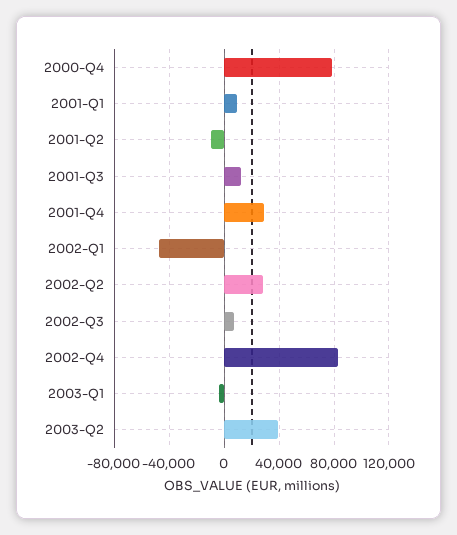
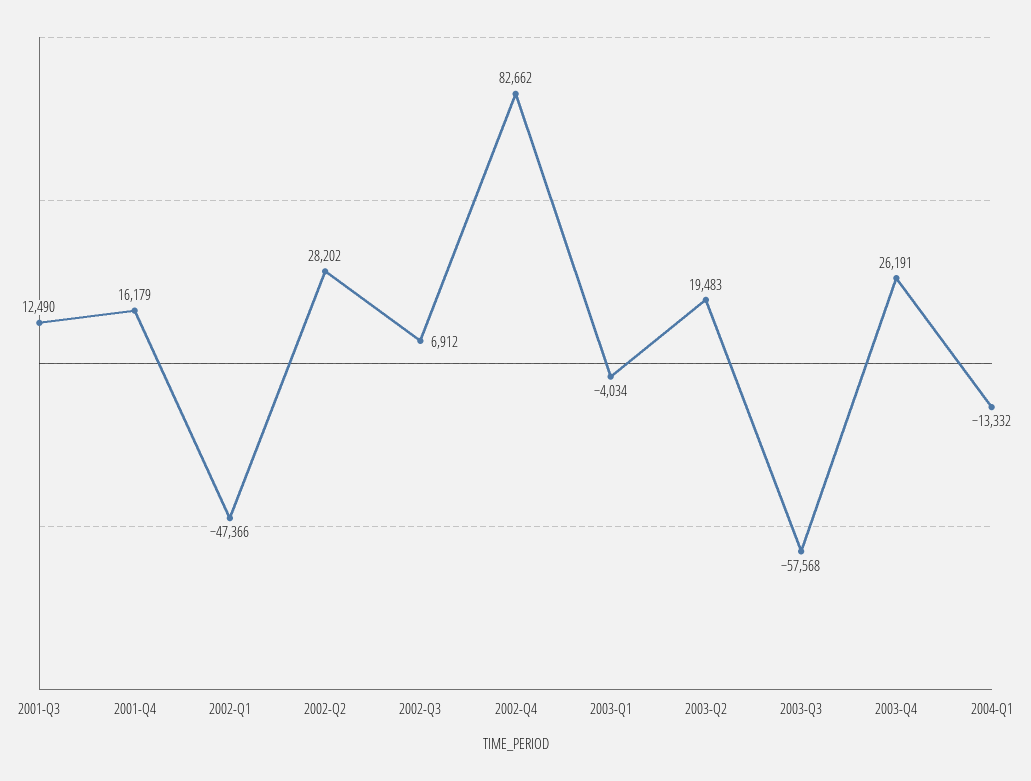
2000-Q4: 80000 -> none
2001-Q1: 10000 -> none
2001-Q2: -10000 -> none
2001-Q4: 30000 -> 16179
2003-Q2: 40000 -> 19483
2003-Q3: none -> -57568
2003-Q4: none -> 26191
2004-Q1: none -> -13332

